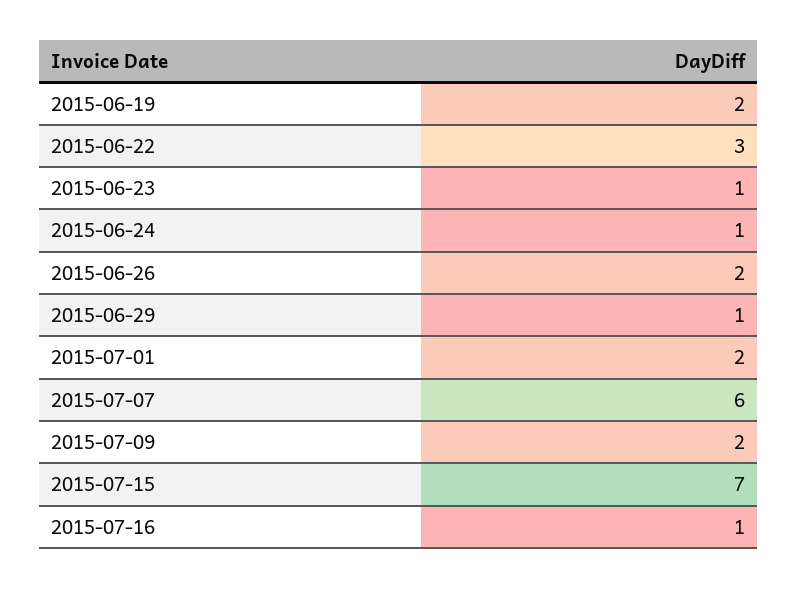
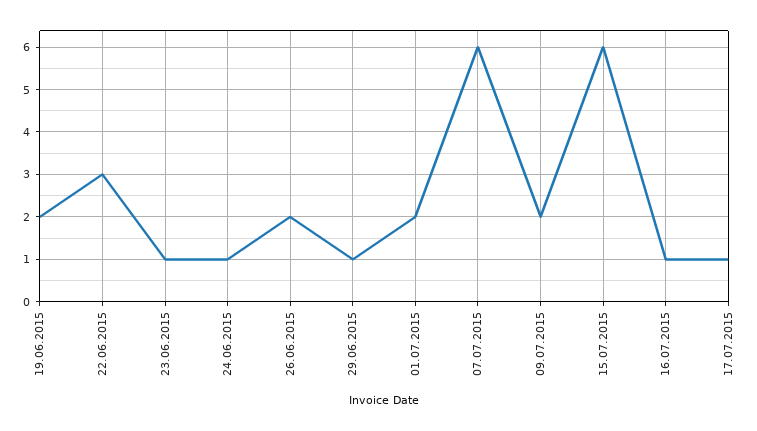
2015-07-15: 7 -> 6
17.07.2015: none -> 1

